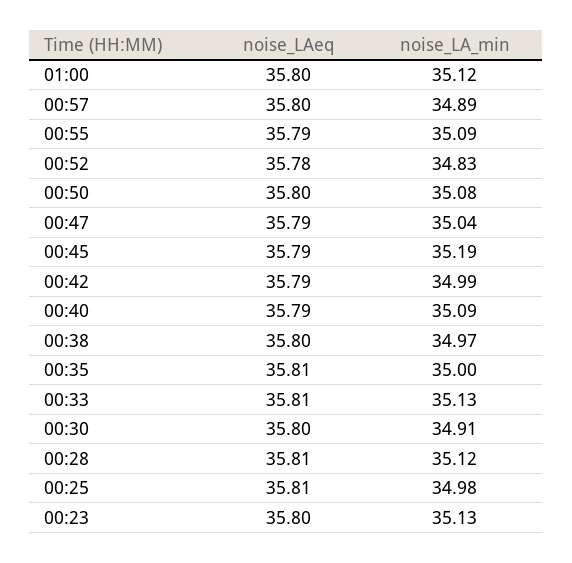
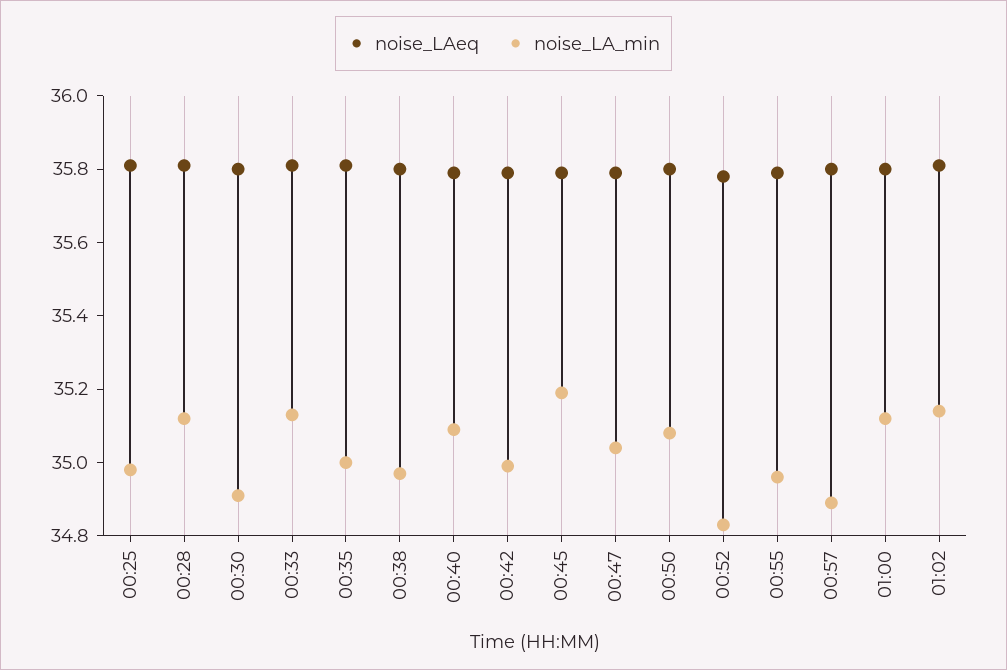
noise_LA_min, 00:55: 35.09 -> 34.95
noise_LAeq, 00:23: 35.8 -> none
noise_LA_min, 00:23: 35.13 -> none
noise_LAeq, 01:02: none -> 35.8
noise_LA_min, 01:02: none -> 35.15

